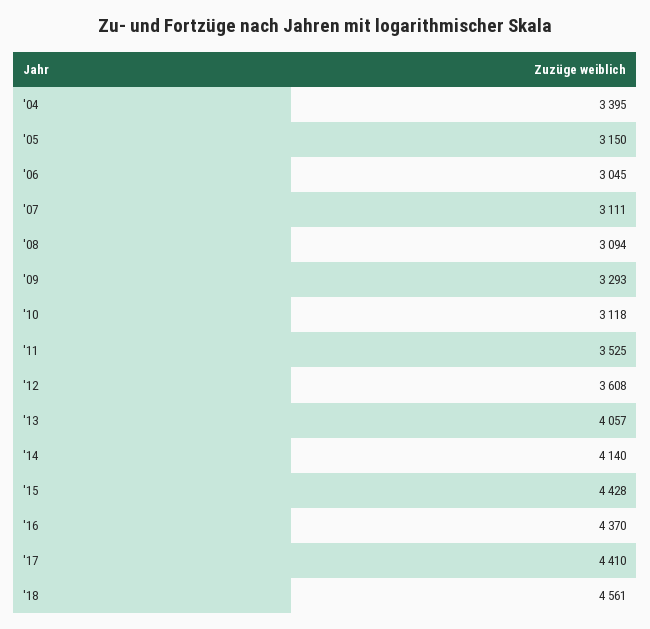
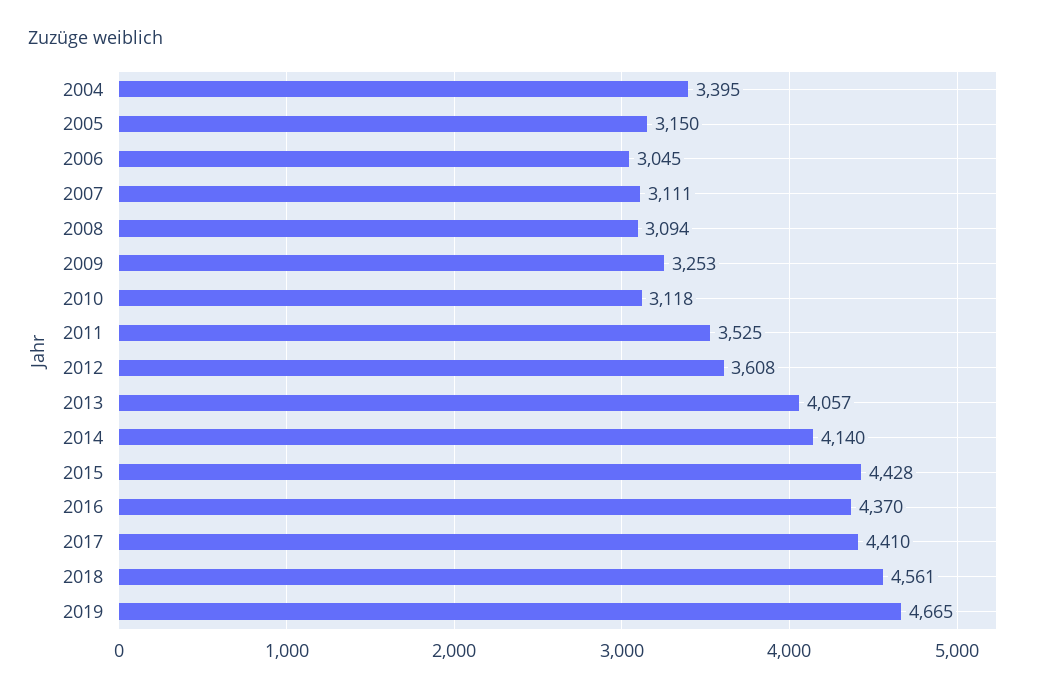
'09: 3293 -> 3253
2019: none -> 4665

